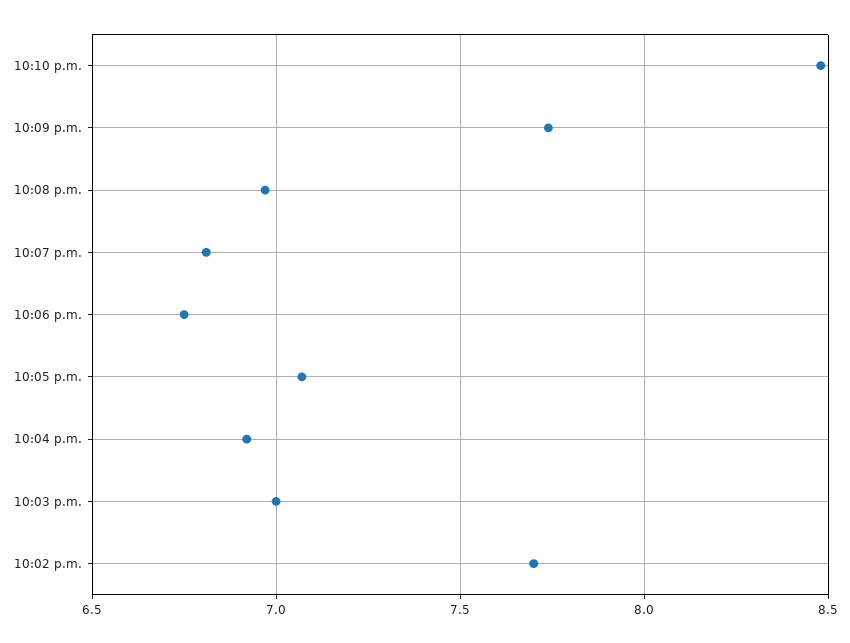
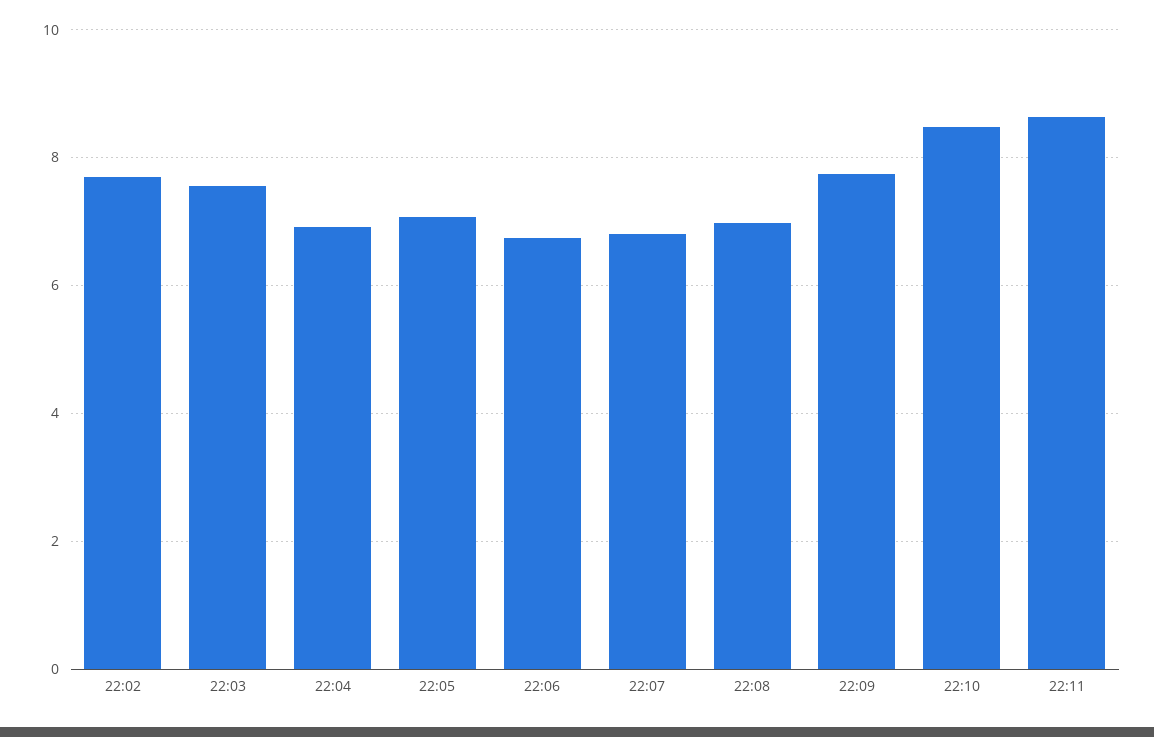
10:03 p.m.: 7 -> 7.6
22:11: none -> 8.6

